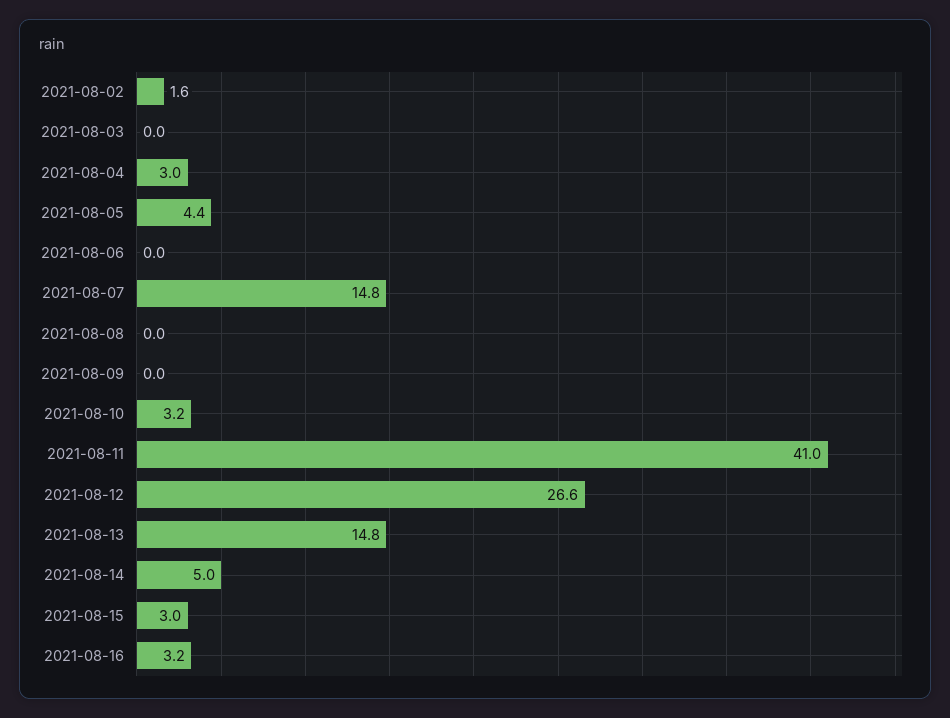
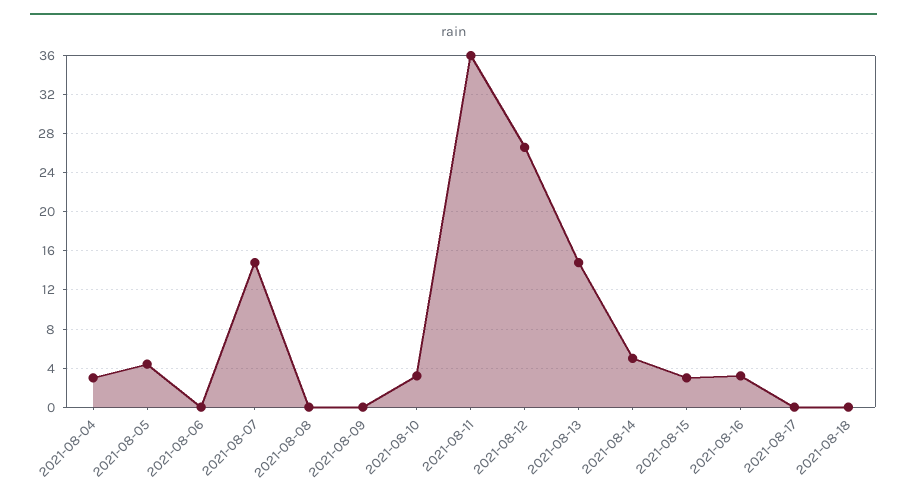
2021-08-02: 1.6 -> none
2021-08-03: 0 -> none
2021-08-11: 41 -> 36
2021-08-17: none -> 0
2021-08-18: none -> 0

